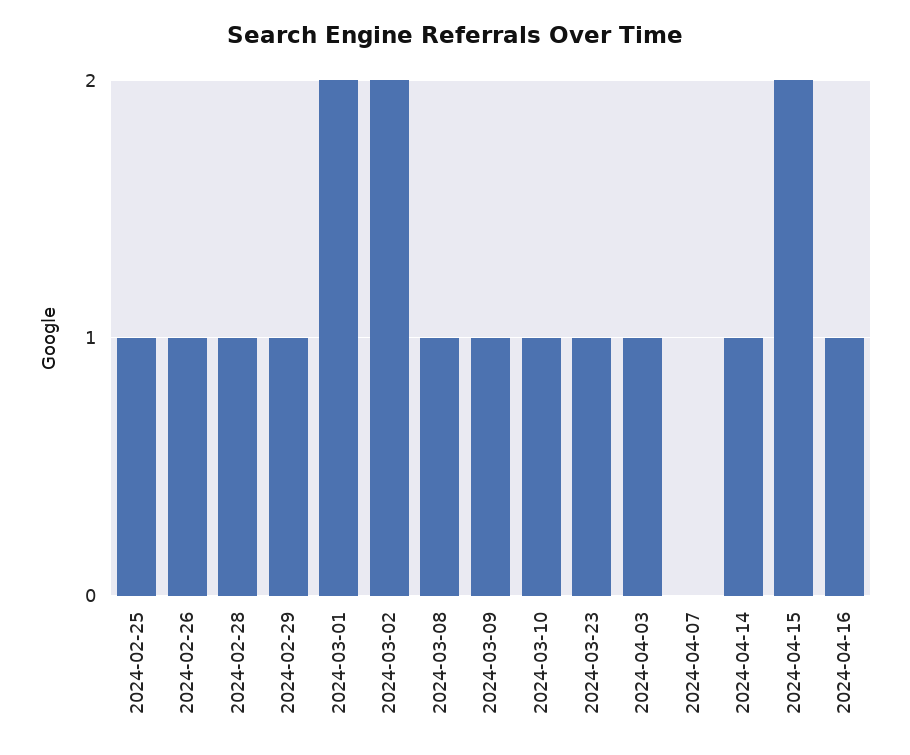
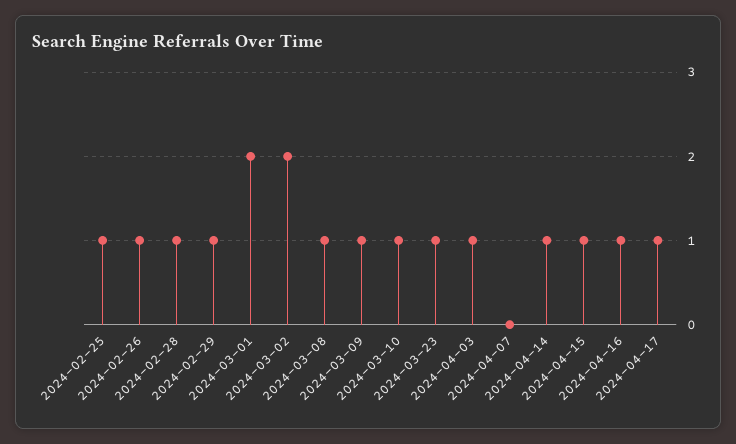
2024-04-15: 2 -> 1
2024-04-17: none -> 1

